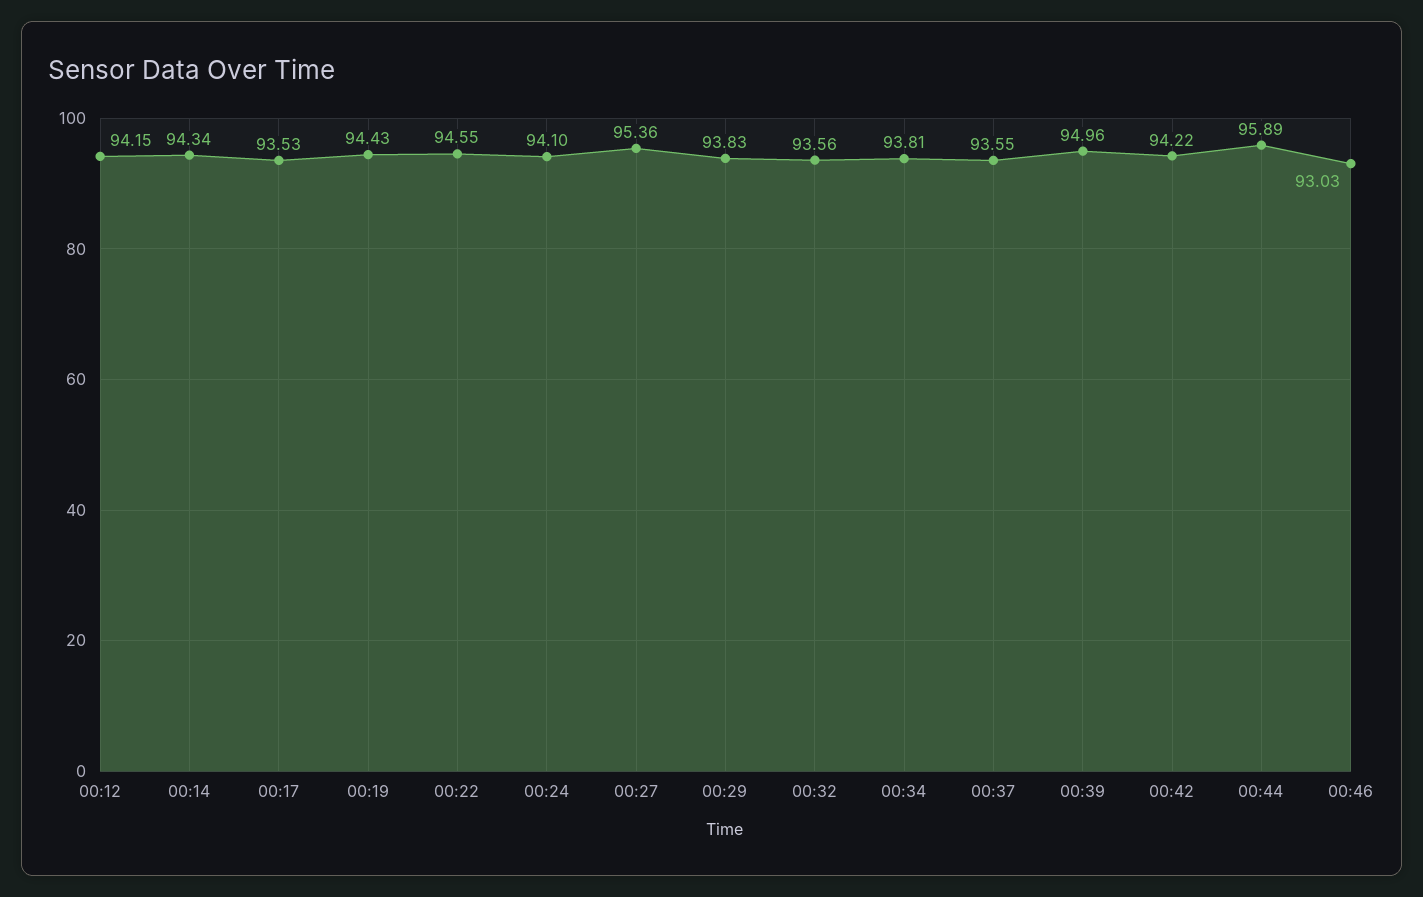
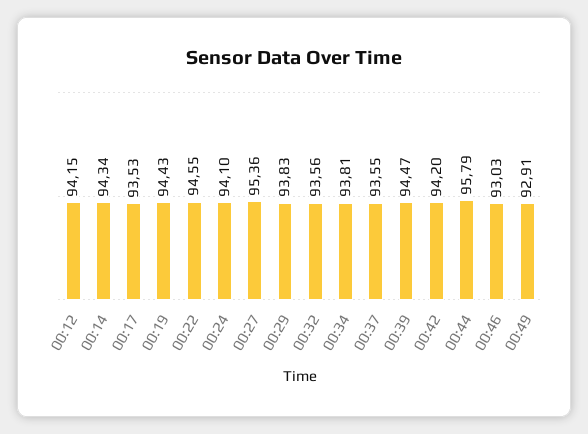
00:39: 94.96 -> 94.47
00:42: 94.22 -> 94.2
00:44: 95.89 -> 95.79
00:49: none -> 92.91

